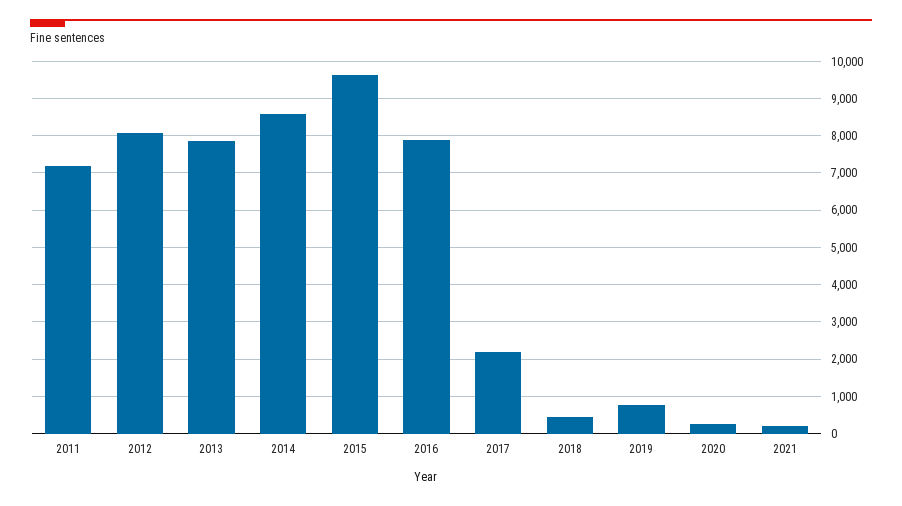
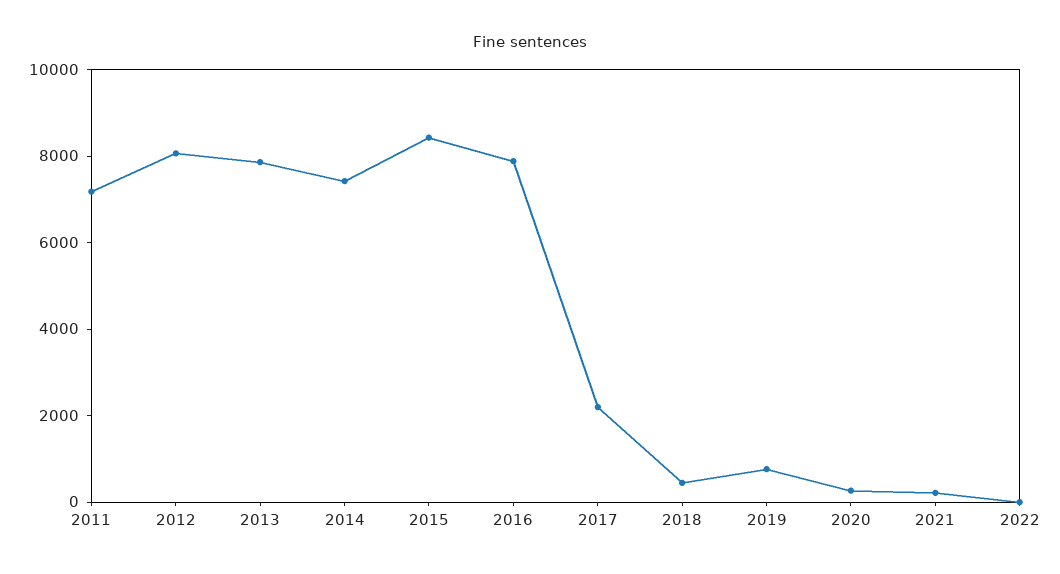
2014: 8600 -> 7500
2015: 9600 -> 8500
2022: none -> 0

